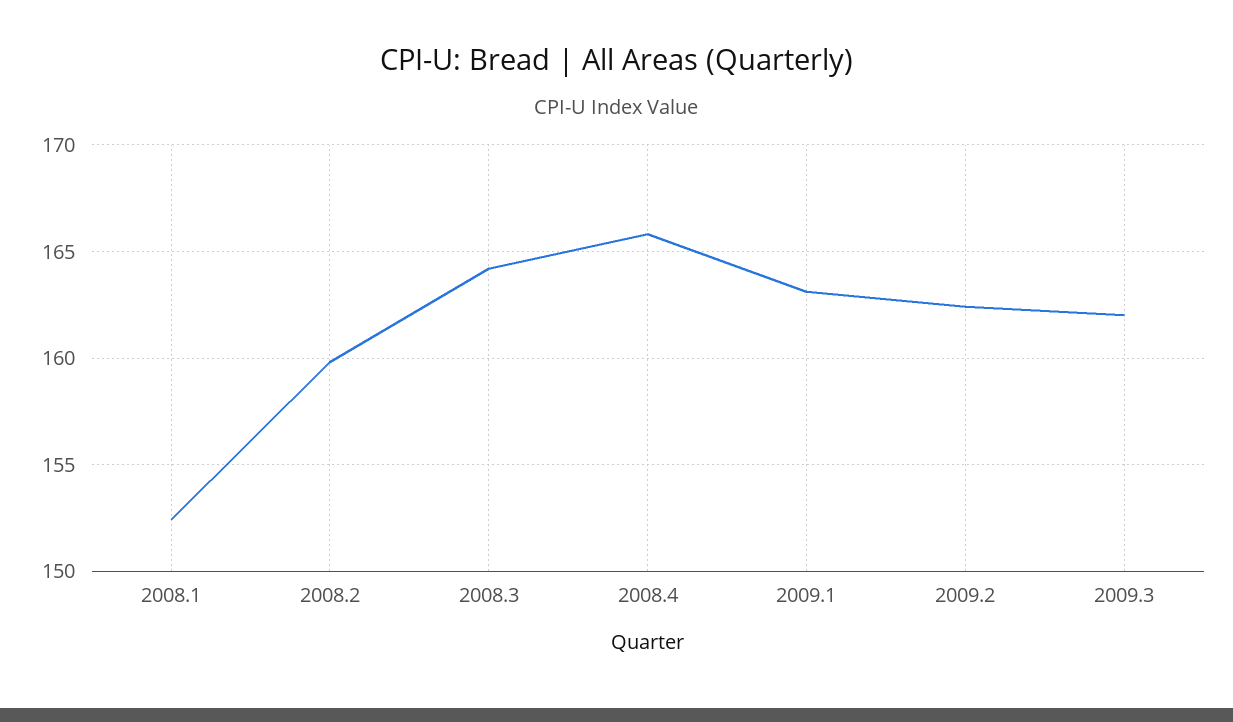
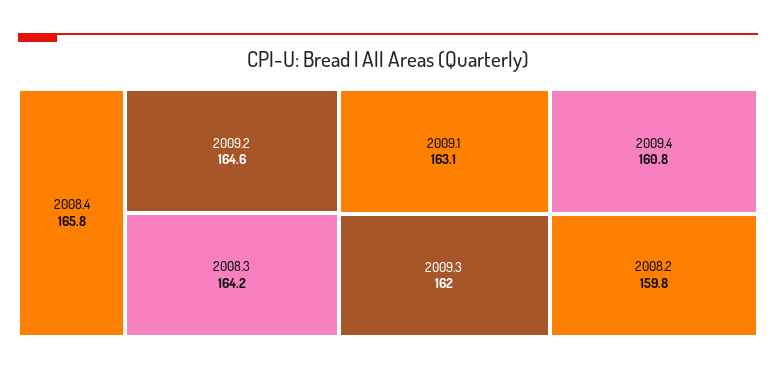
2008.1: 152.5 -> none
2009.2: 162.5 -> 164.6
2009.4: none -> 160.8

